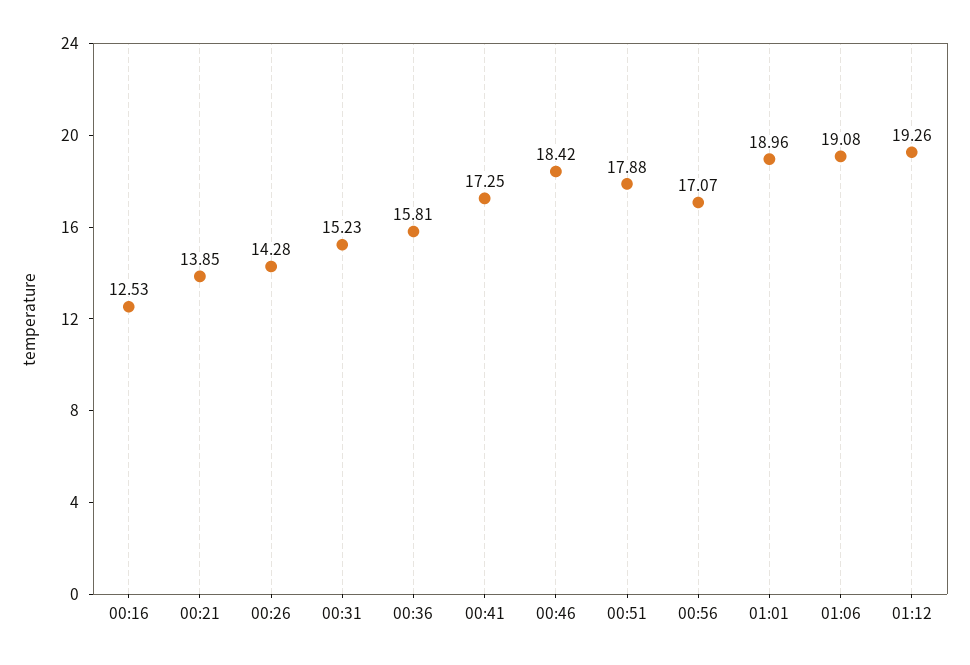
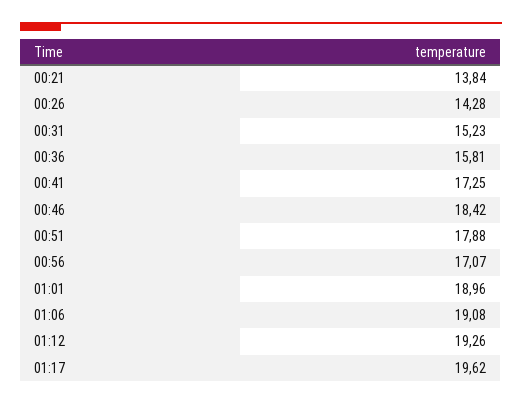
00:16: 12.53 -> none
00:21: 13.85 -> 13.84
01:17: none -> 19.62

